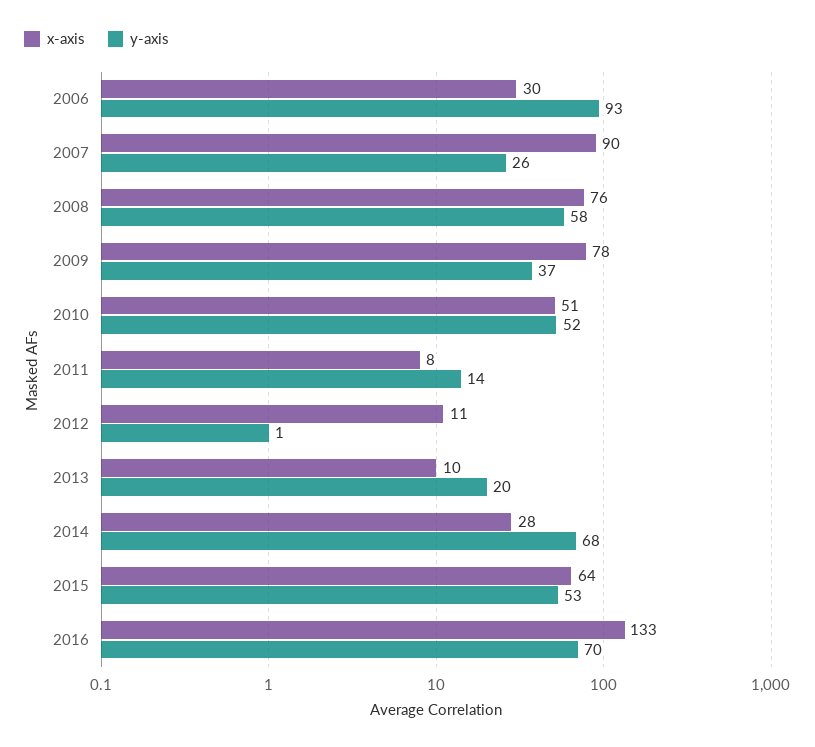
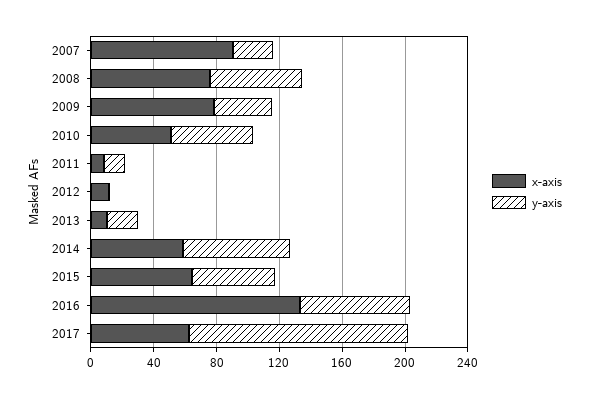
x-axis, 2006: 30 -> none
y-axis, 2006: 93 -> none
x-axis, 2014: 28 -> 60
x-axis, 2017: none -> 60
y-axis, 2017: none -> 140

